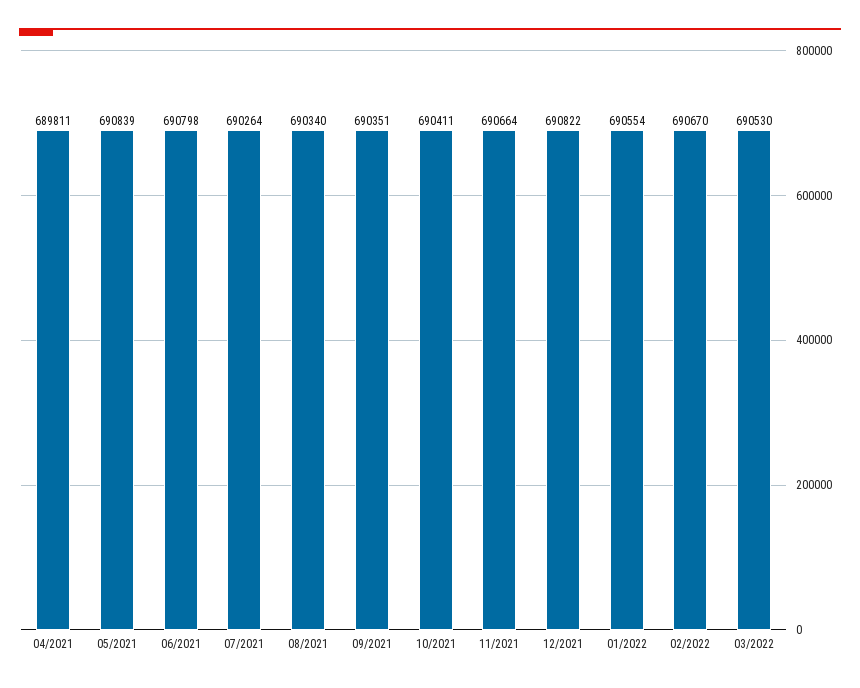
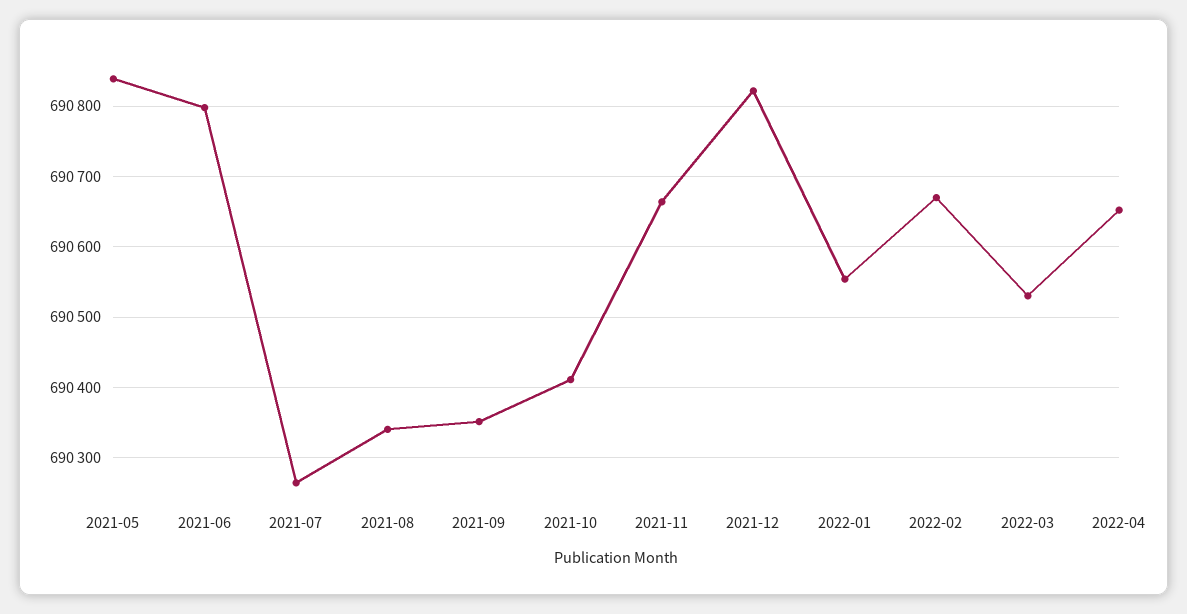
04/2021: 689811 -> none
2022-04: none -> 690650

